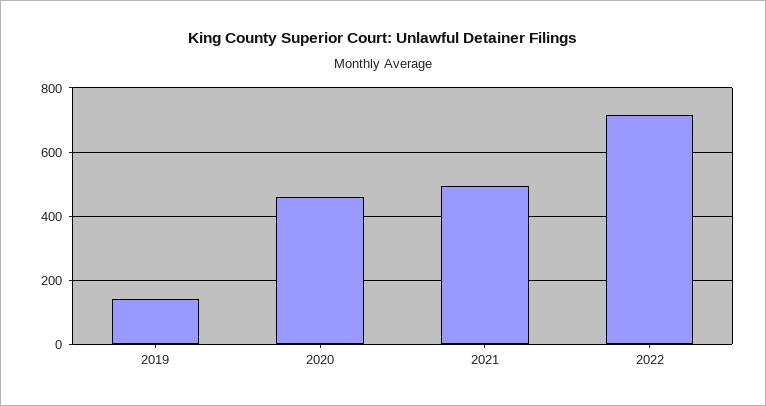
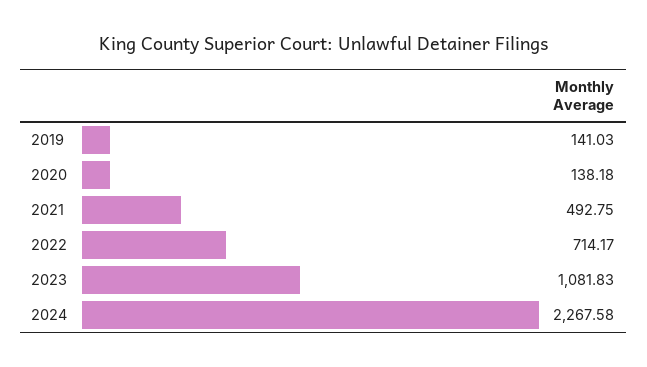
2020: 460 -> 138.18
2023: none -> 1081.83
2024: none -> 2267.58

